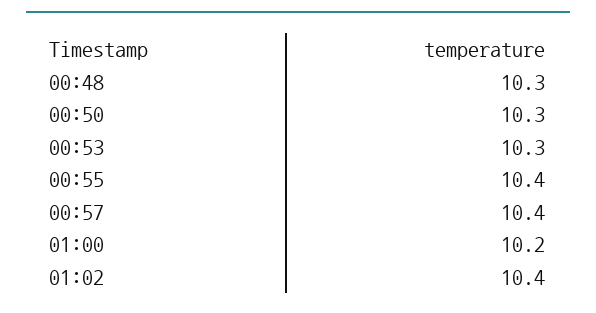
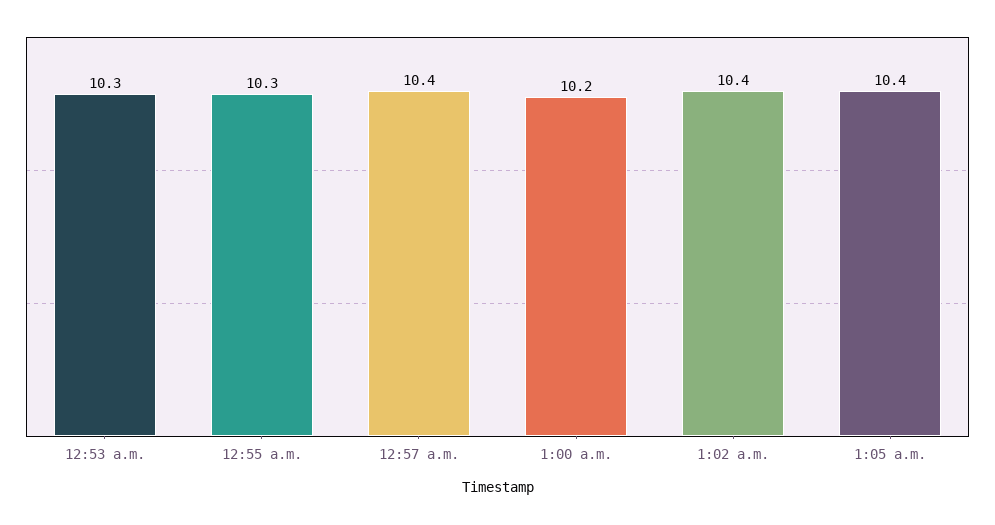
00:48: 10.3 -> none
00:50: 10.3 -> none
00:55: 10.4 -> 10.3
1:05 a.m.: none -> 10.4

